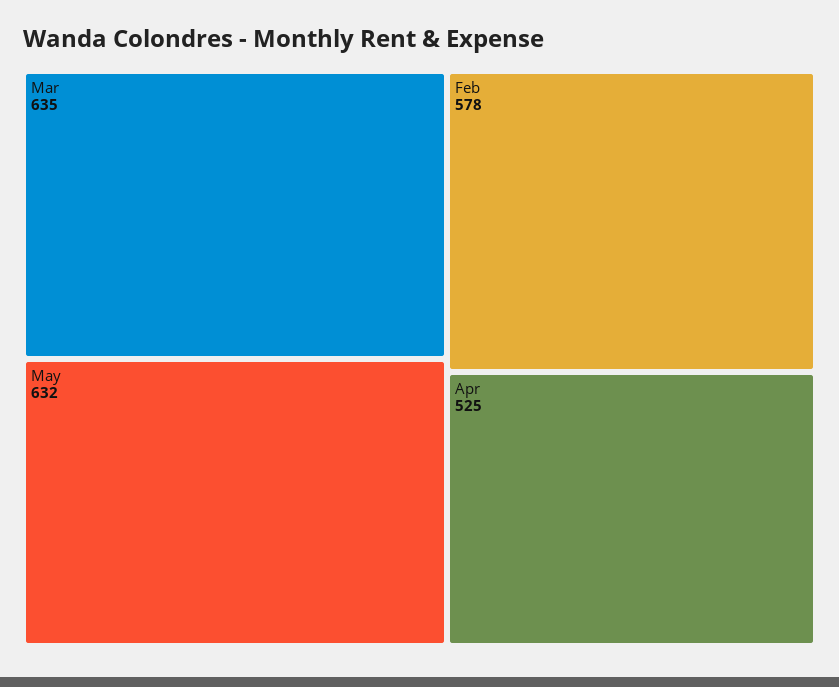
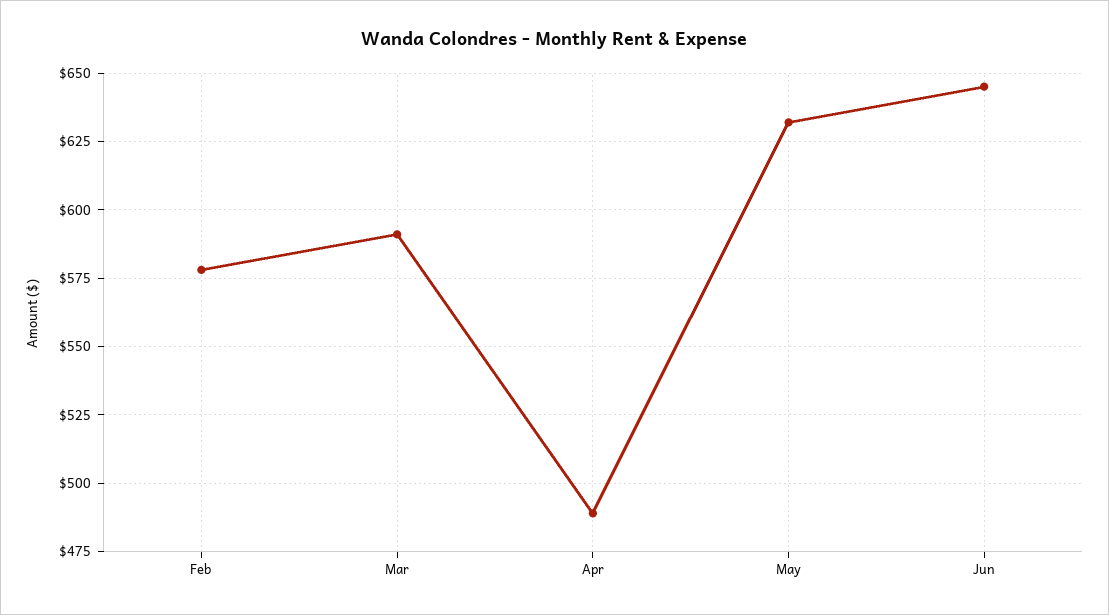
Mar: 635 -> 590
Apr: 525 -> 490
Jun: none -> 645

